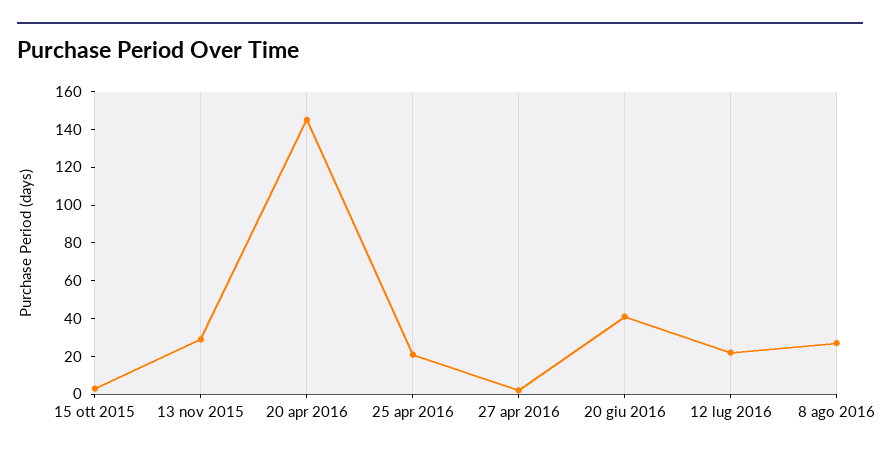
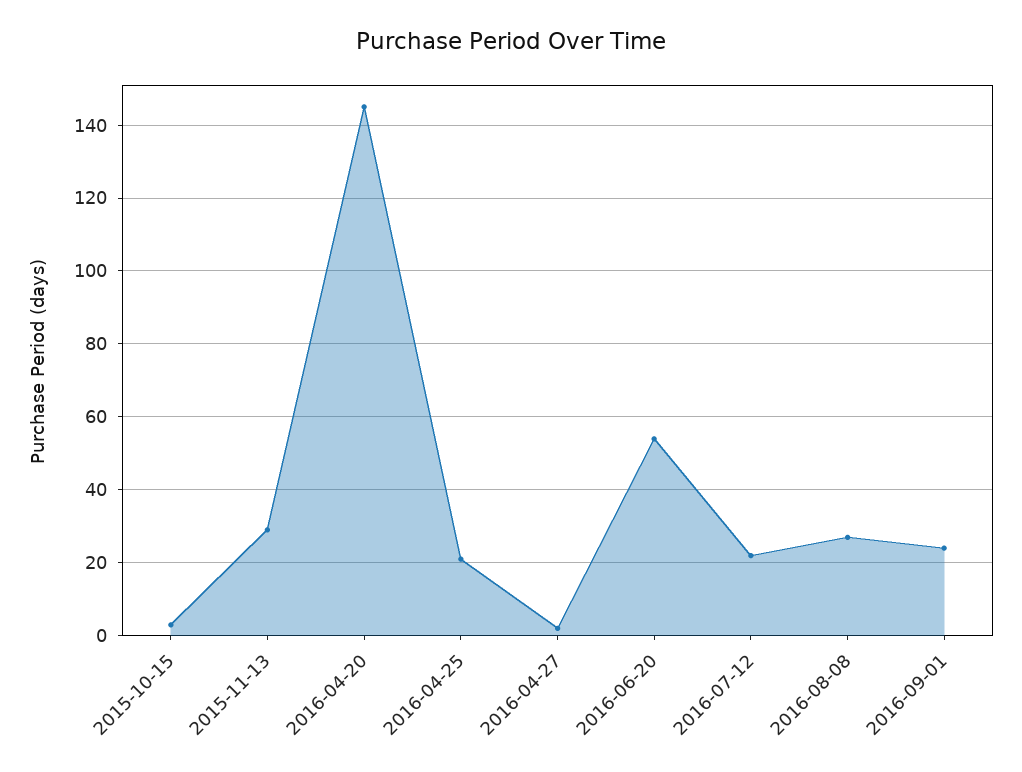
20 giu 2016: 40 -> 55
2016-09-01: none -> 25

